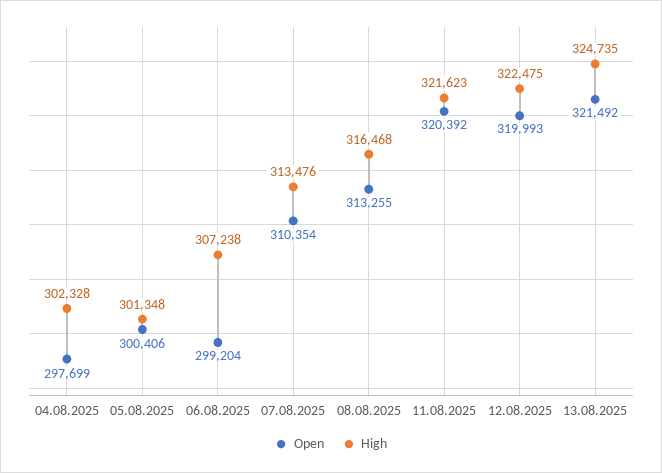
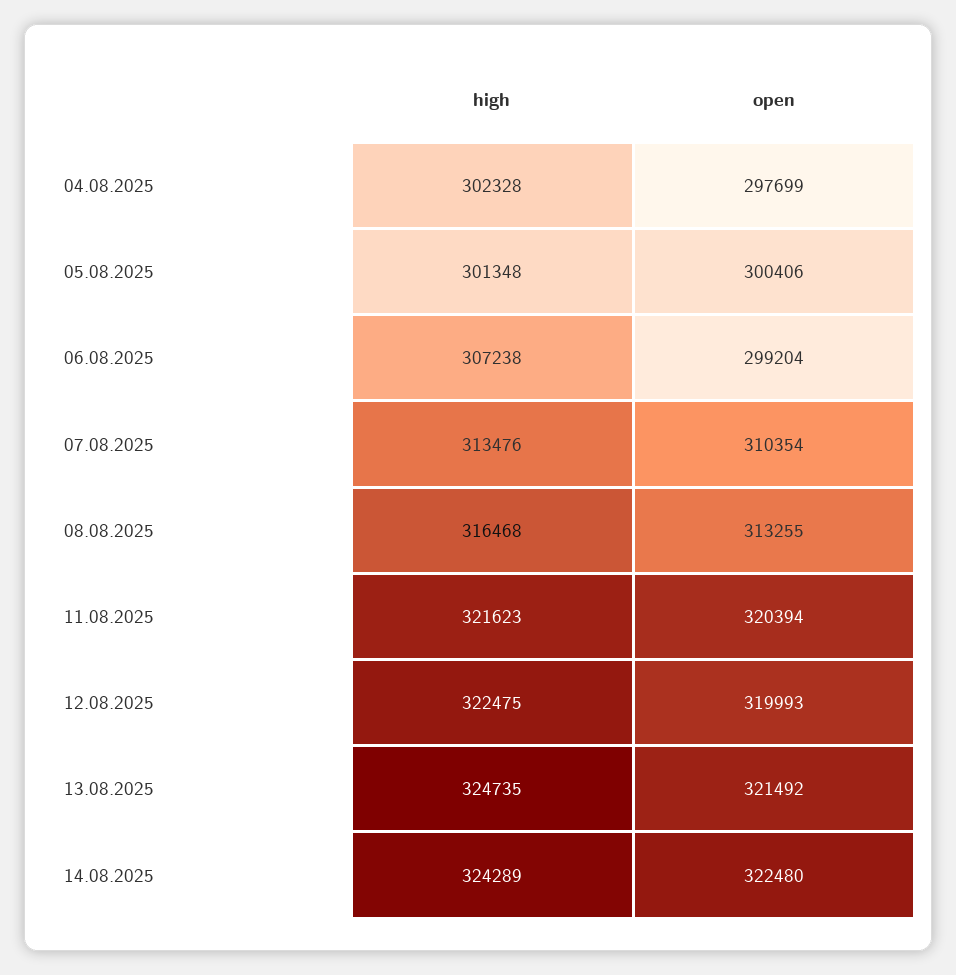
Open, 11.08.2025: 320392 -> 320394
High, 14.08.2025: none -> 324289
Open, 14.08.2025: none -> 322480

